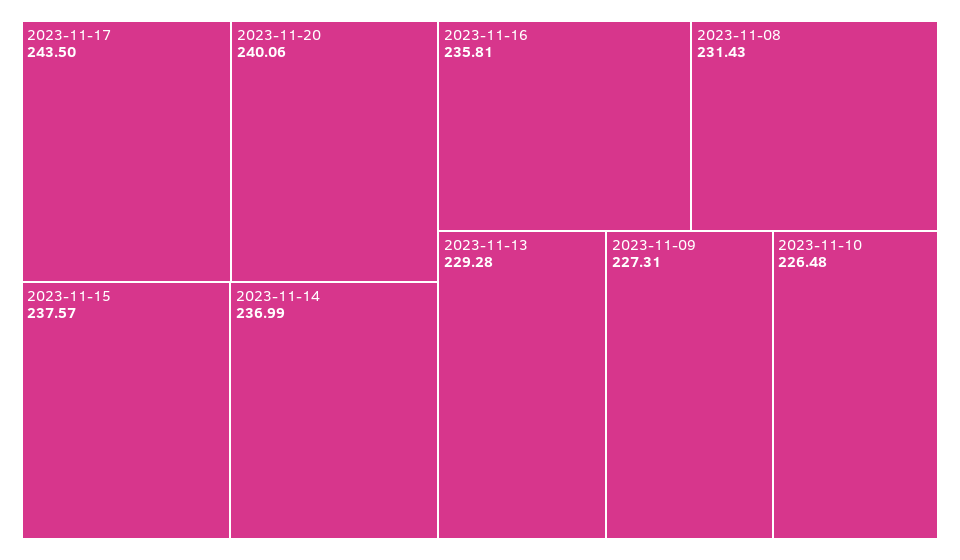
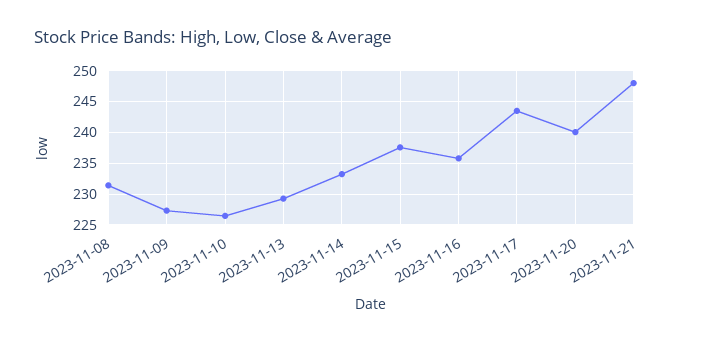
2023-11-14: 236.99 -> 233
2023-11-21: none -> 248

